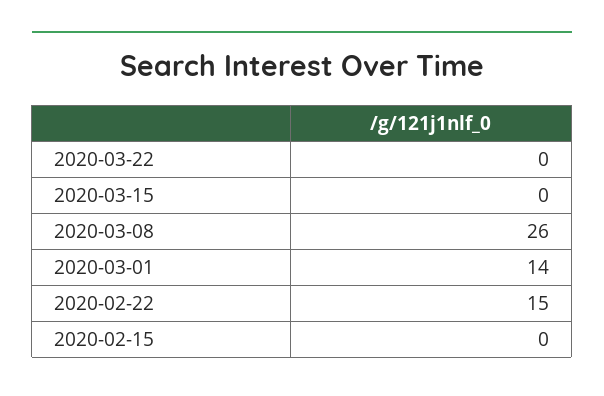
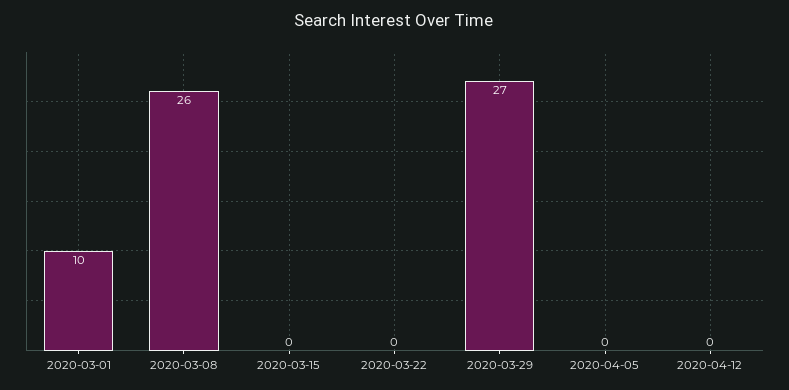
2020-03-01: 14 -> 10
2020-02-22: 15 -> none
2020-02-15: 0 -> none
2020-03-29: none -> 27
2020-04-05: none -> 0
2020-04-12: none -> 0

